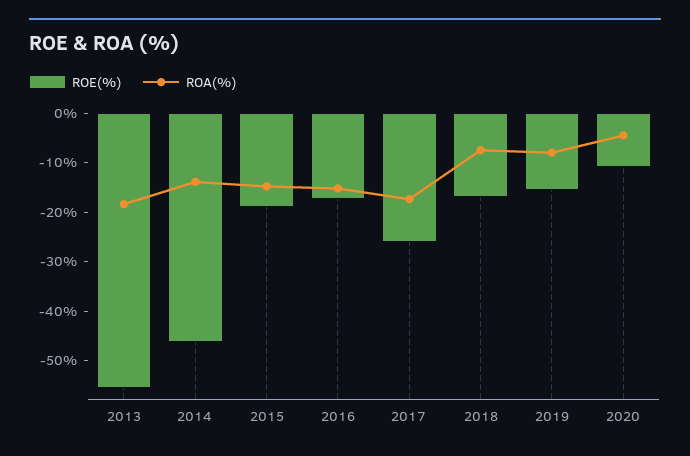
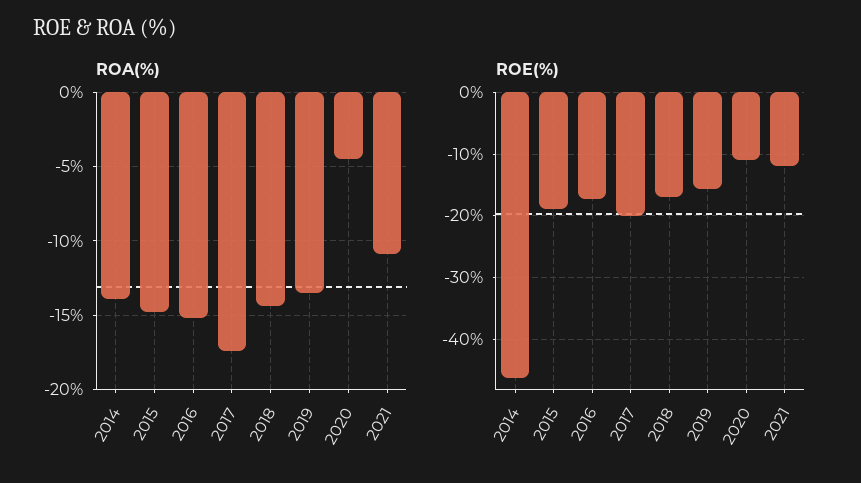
ROE(%), 2013: -56 -> none
ROA(%), 2013: -18 -> none
ROE(%), 2017: -26 -> -20
ROA(%), 2018: -8 -> -14.5
ROA(%), 2019: -8 -> -13.5
ROA(%), 2021: none -> -11
ROE(%), 2021: none -> -12

